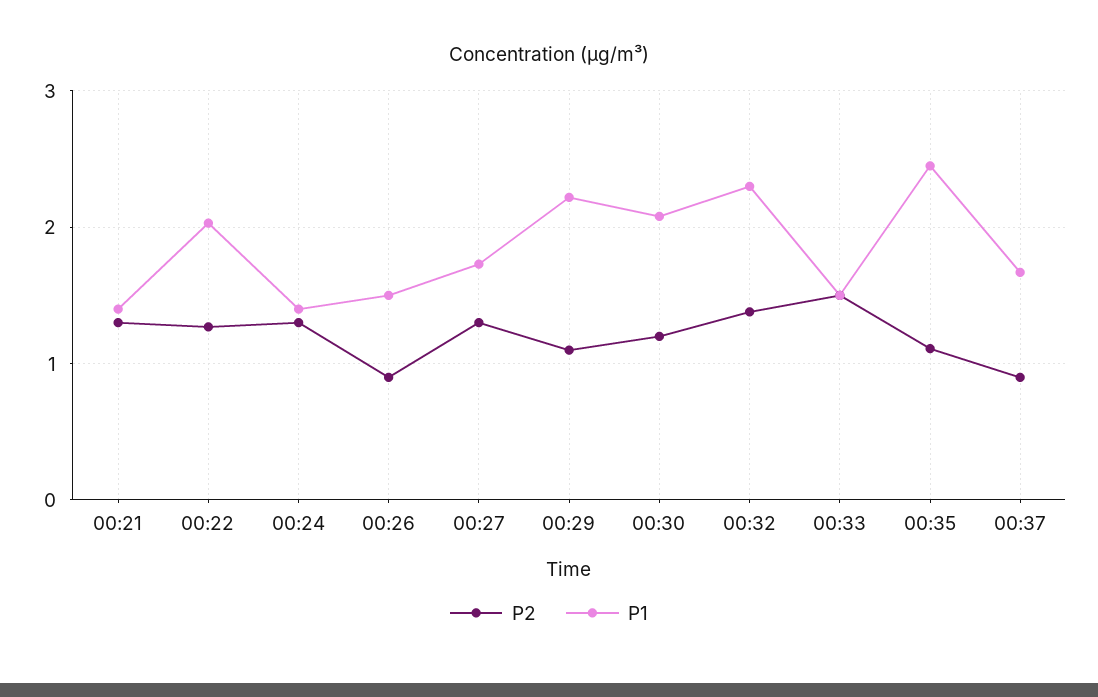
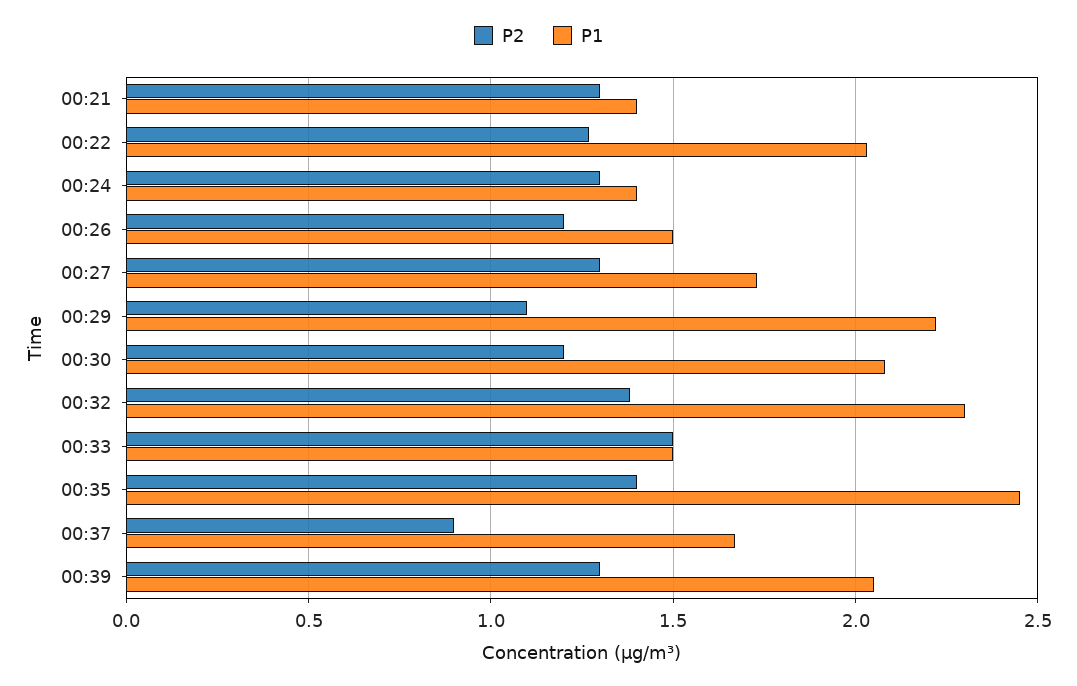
P2, 00:26: 0.9 -> 1.2
P2, 00:35: 1.1 -> 1.4
P2, 00:39: none -> 1.3
P1, 00:39: none -> 2.05

